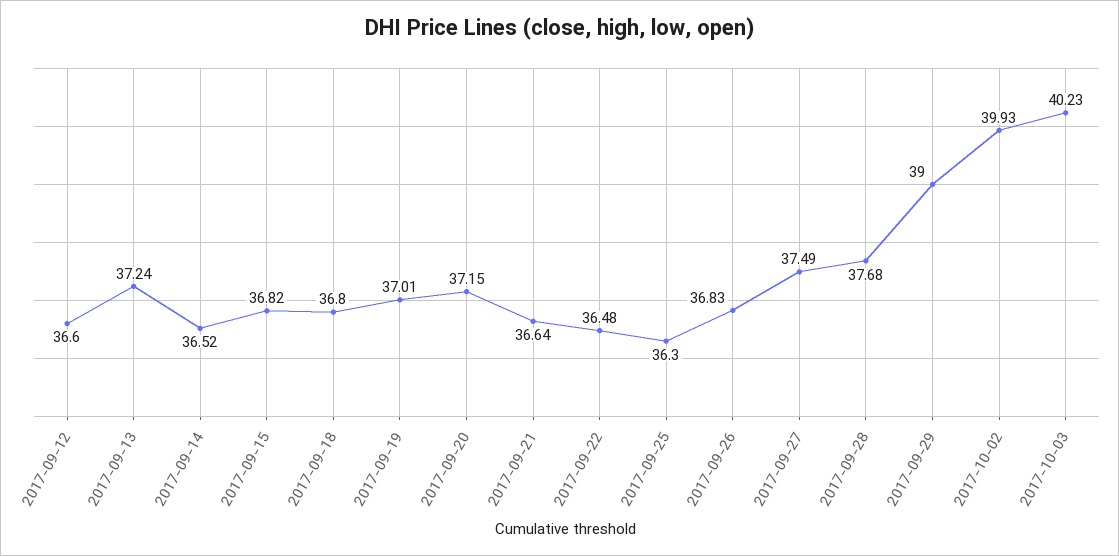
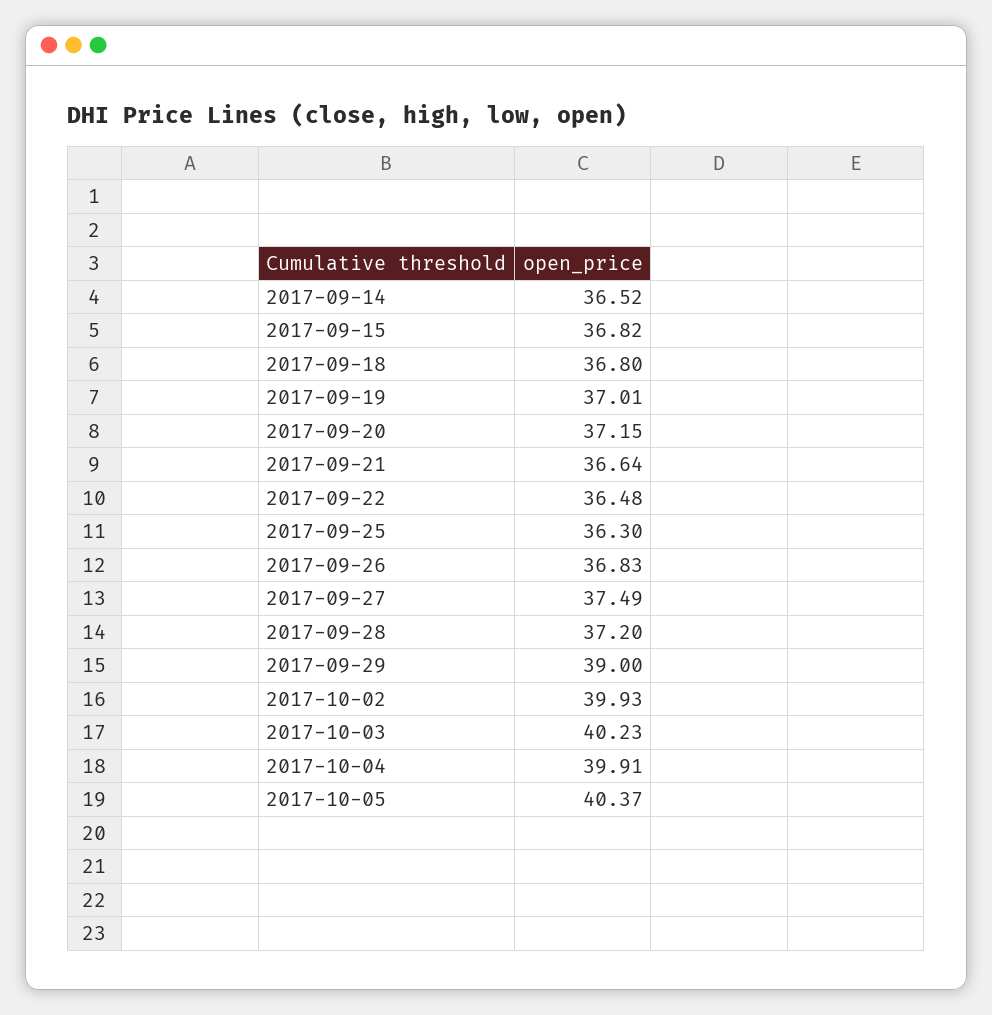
2017-09-12: 36.6 -> none
2017-09-13: 37.24 -> none
2017-09-28: 37.68 -> 37.2
2017-10-04: none -> 39.91
2017-10-05: none -> 40.37

